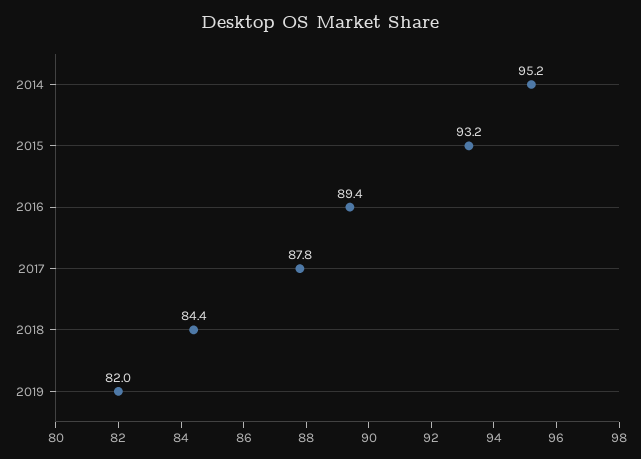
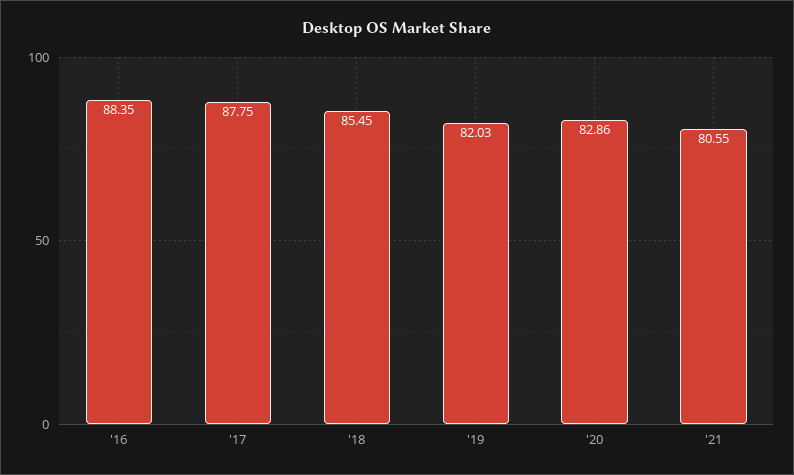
2014: 95.2 -> none
2015: 93.2 -> none
2016: 89.4 -> 88.35
2018: 84.4 -> 85.45
'20: none -> 82.86
'21: none -> 80.55

